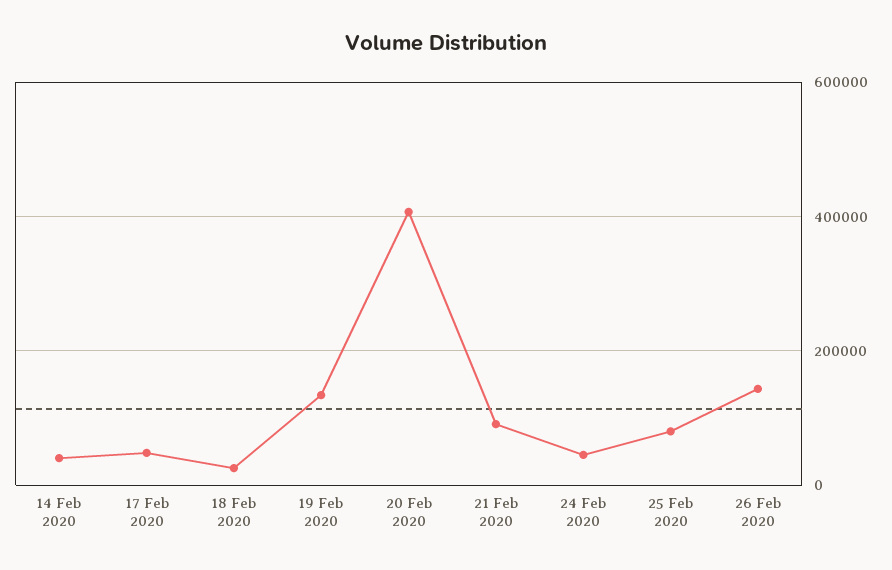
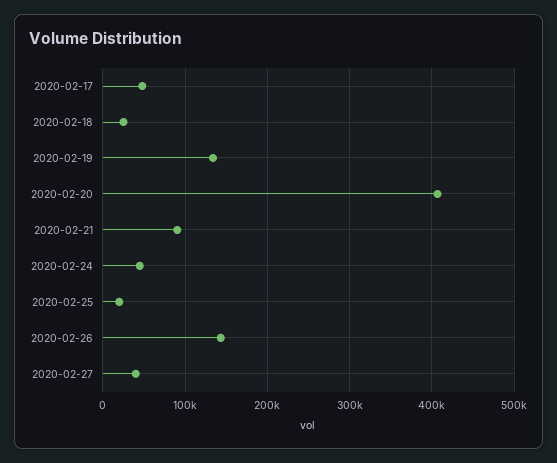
14 Feb 2020: 40000 -> none
25 Feb 2020: 80000 -> 20000
2020-02-27: none -> 40000

